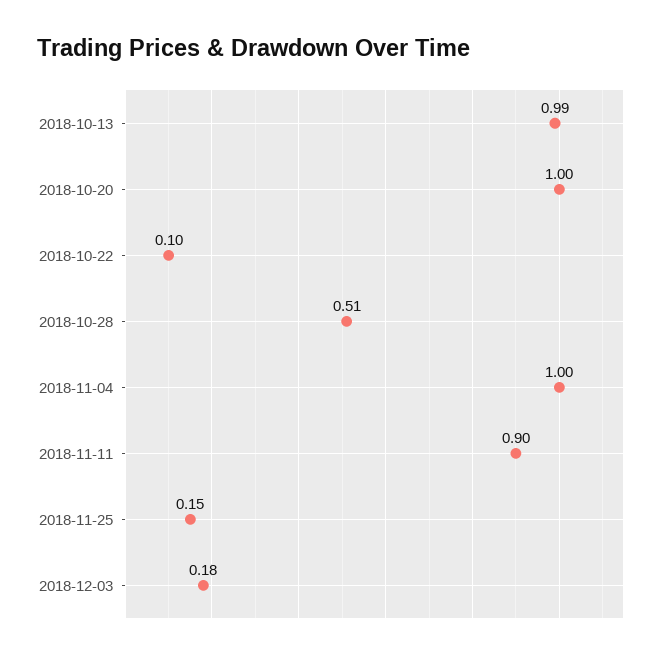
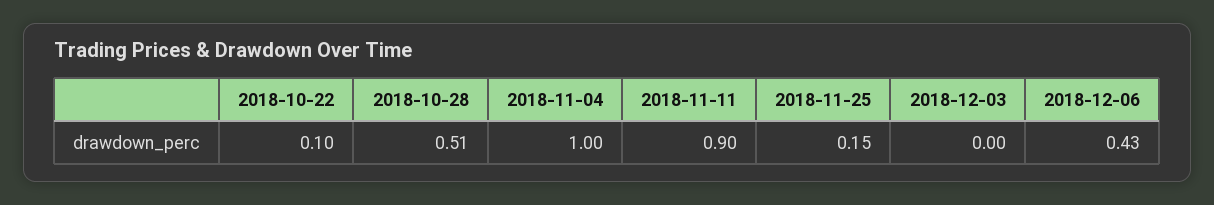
2018-10-13: 0.99 -> none
2018-10-20: 1 -> none
2018-12-03: 0.18 -> 0
2018-12-06: none -> 0.43

